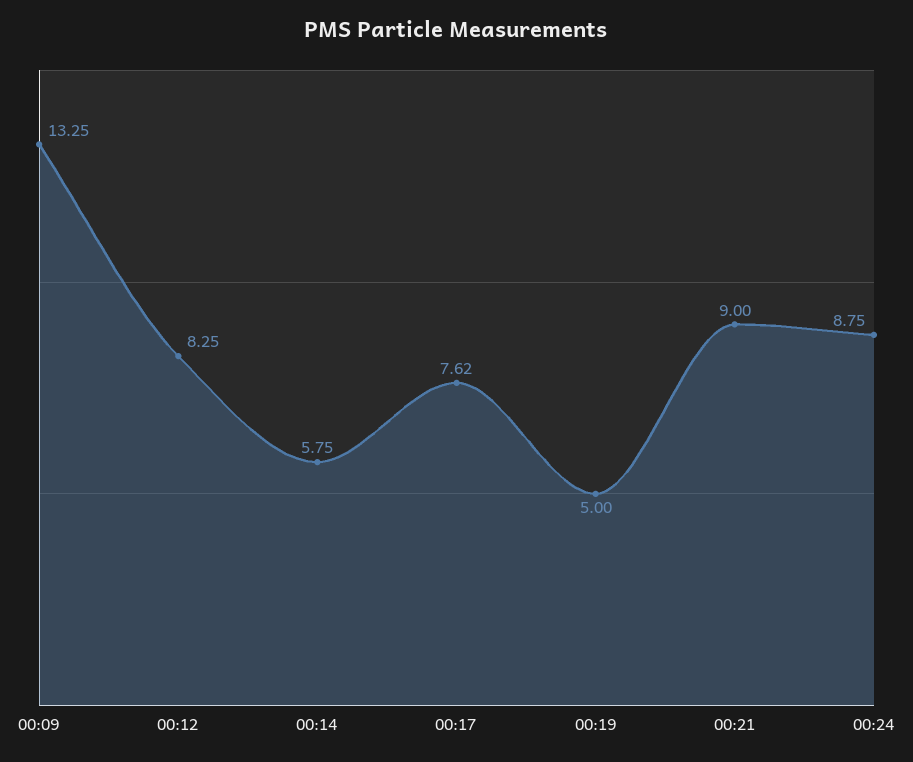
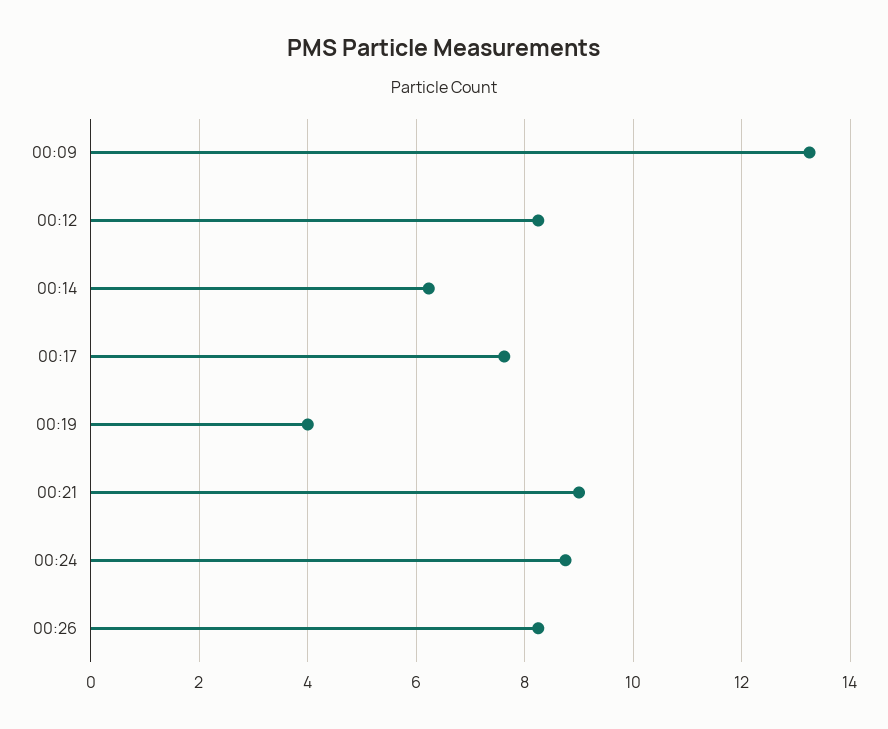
00:14: 5.75 -> 6.2
00:19: 5 -> 4
00:26: none -> 8.2

